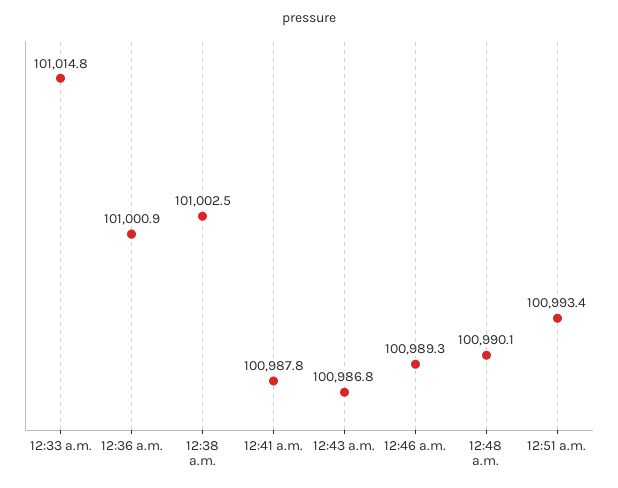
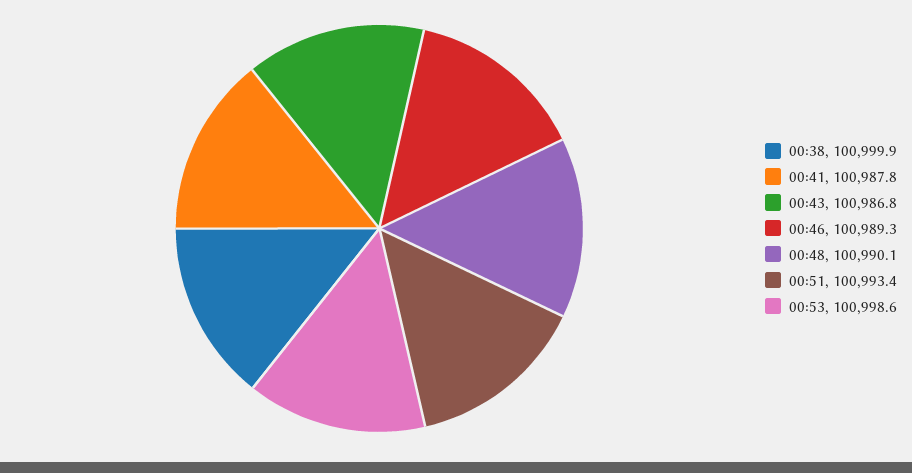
12:33 a.m.: 101014.8 -> none
12:36 a.m.: 101000.9 -> none
12:38 a.m.: 101002.5 -> 100999.9
00:53: none -> 100998.6

